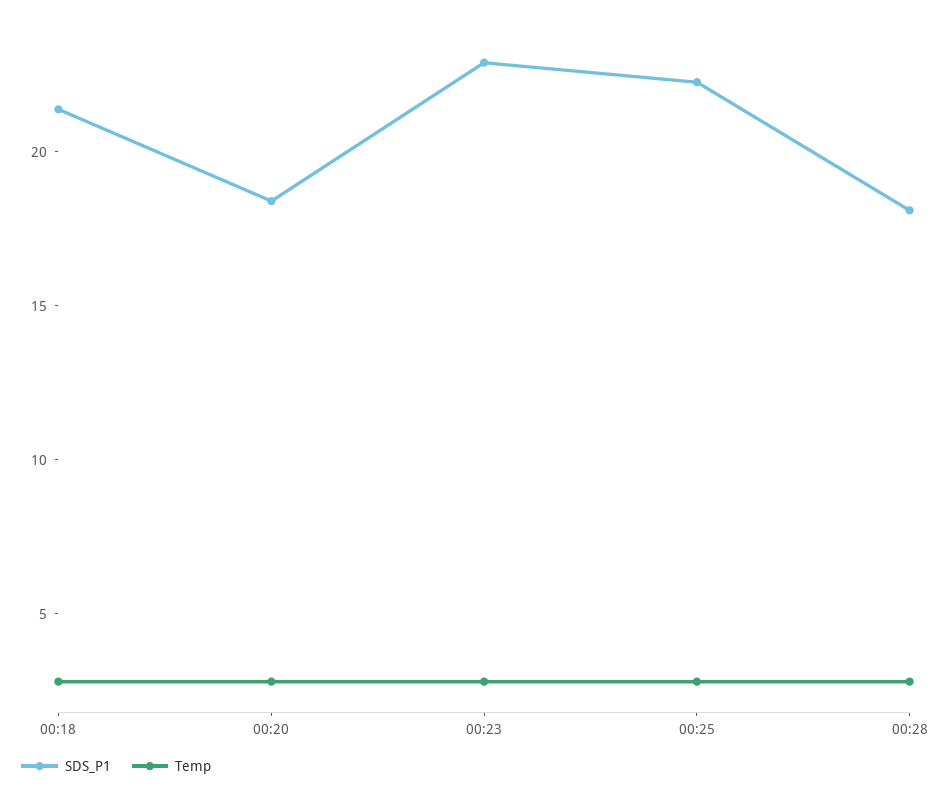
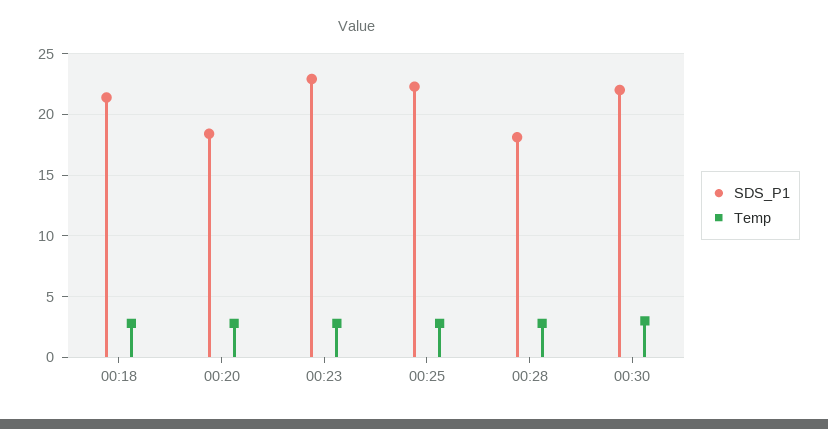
SDS_P1, 00:30: none -> 22
Temp, 00:30: none -> 3

